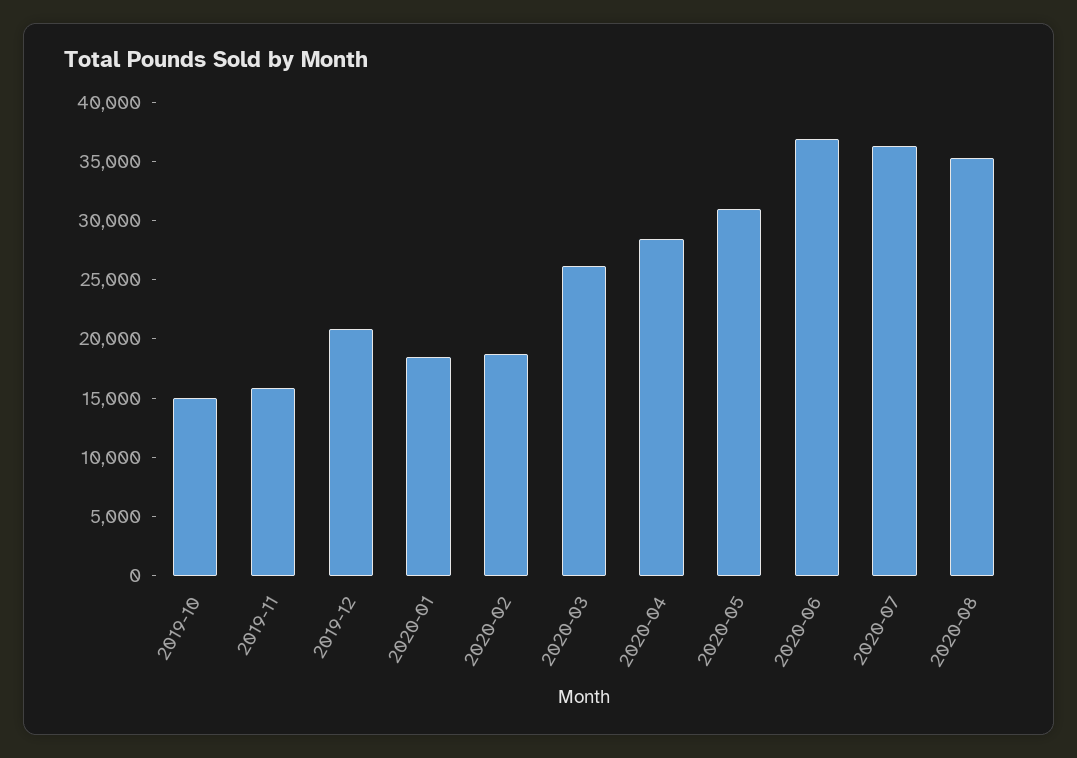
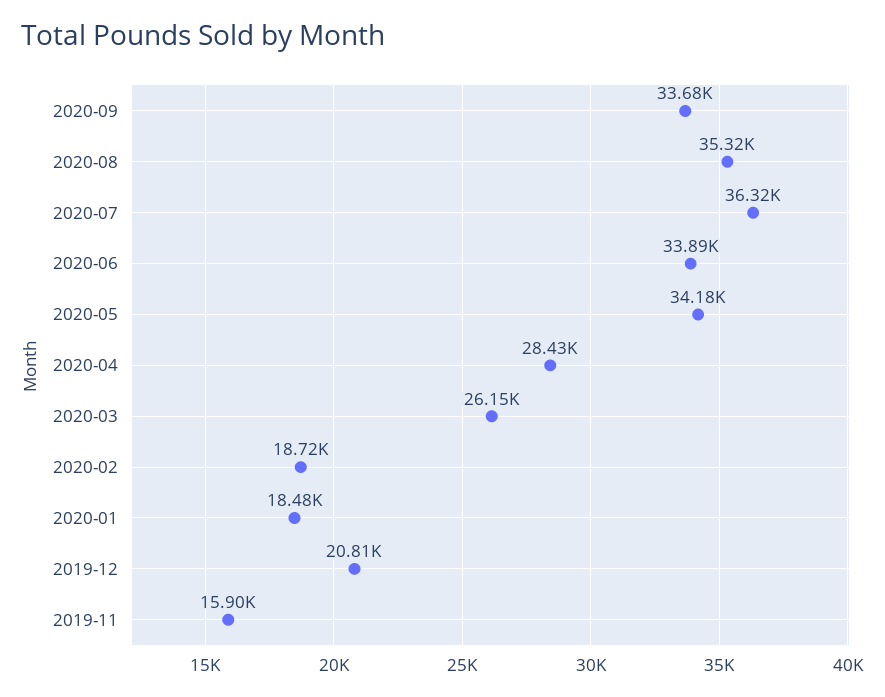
2019-10: 15000 -> none
2020-05: 31000 -> 34180
2020-06: 37000 -> 33890
2020-09: none -> 33680

